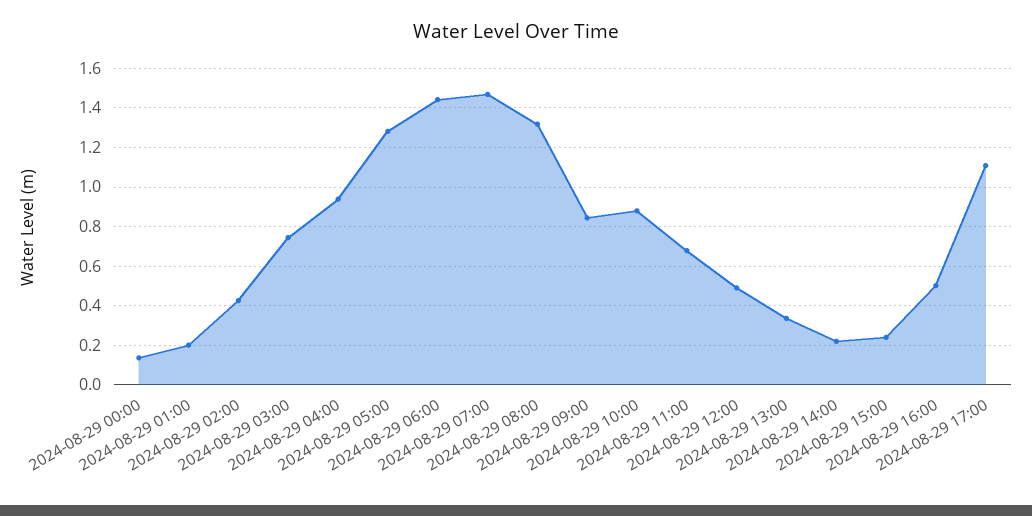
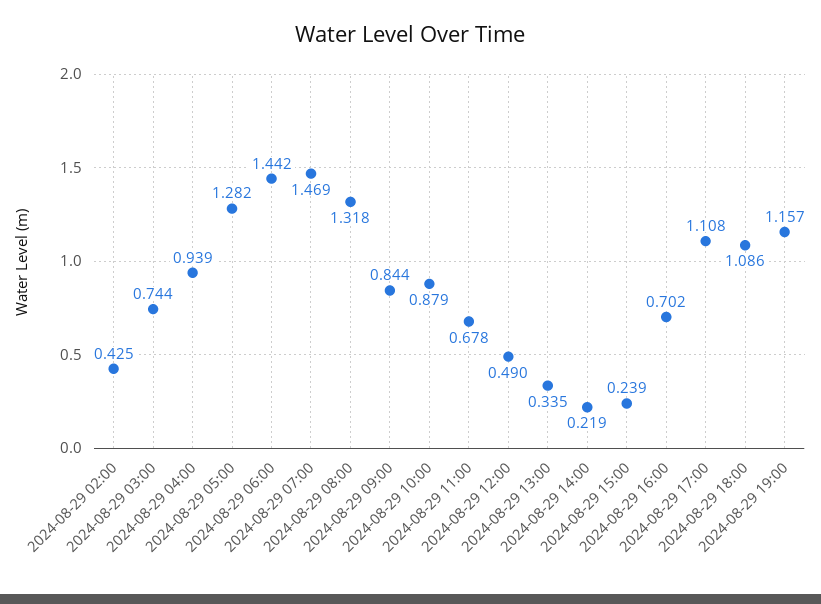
2024-08-29 00:00: 0.15 -> none
2024-08-29 01:00: 0.2 -> none
2024-08-29 16:00: 0.5 -> 0.702
2024-08-29 18:00: none -> 1.086
2024-08-29 19:00: none -> 1.157

